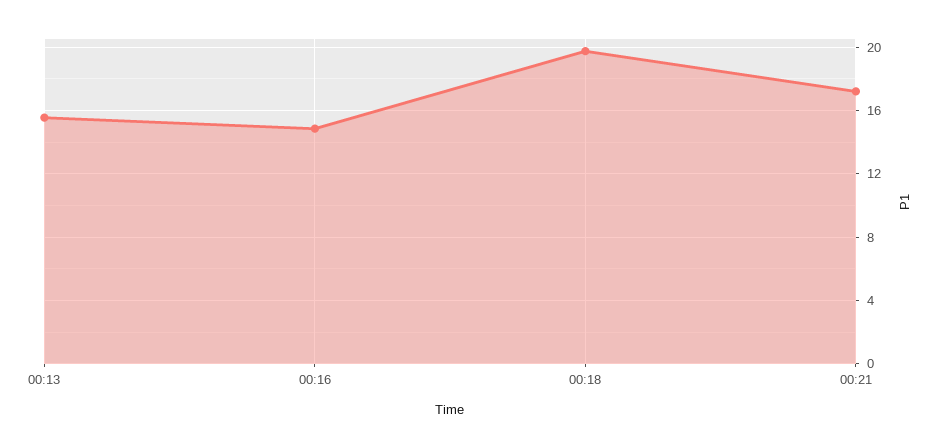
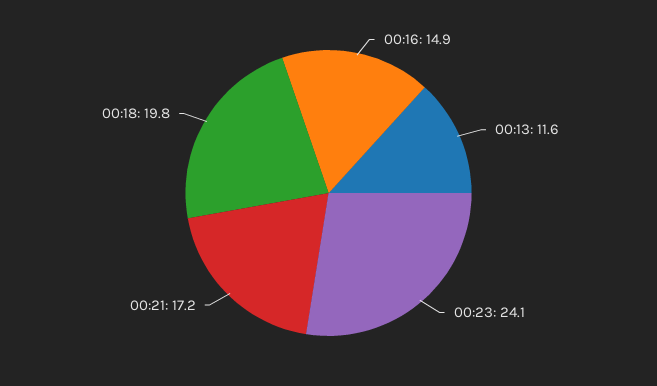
00:13: 15.5 -> 11.6
00:23: none -> 24.1

